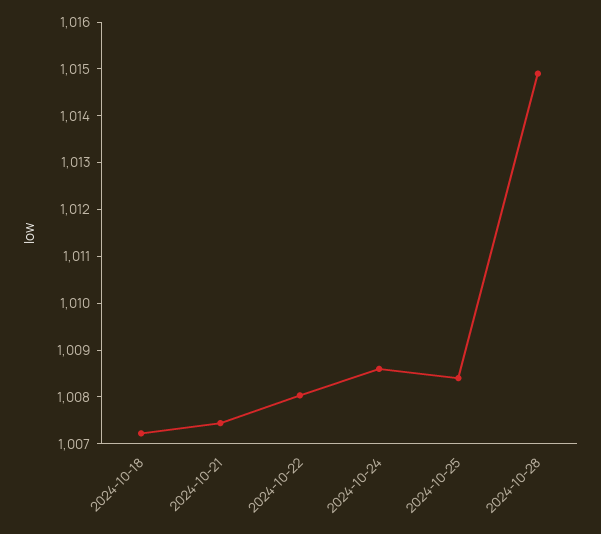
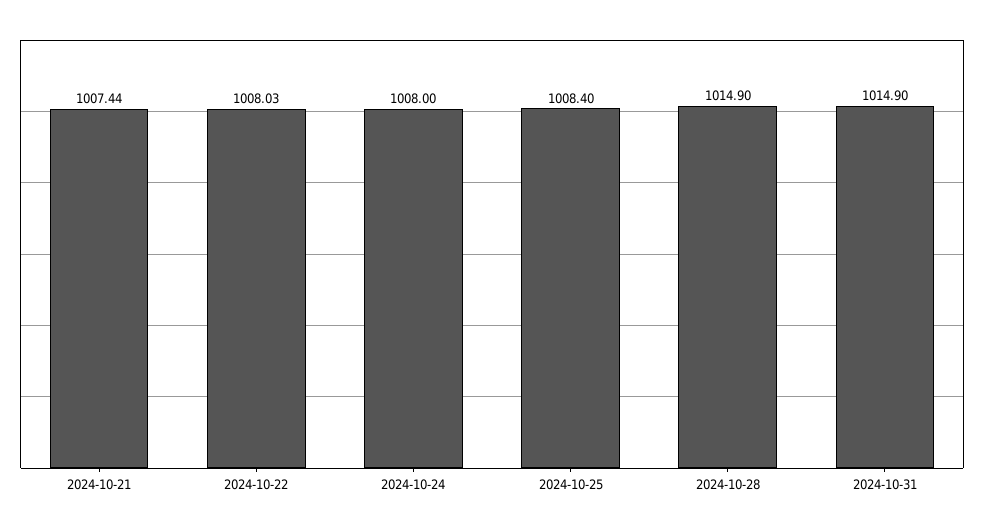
2024-10-18: 1007.2 -> none
2024-10-24: 1008.6 -> 1008
2024-10-31: none -> 1014.9

